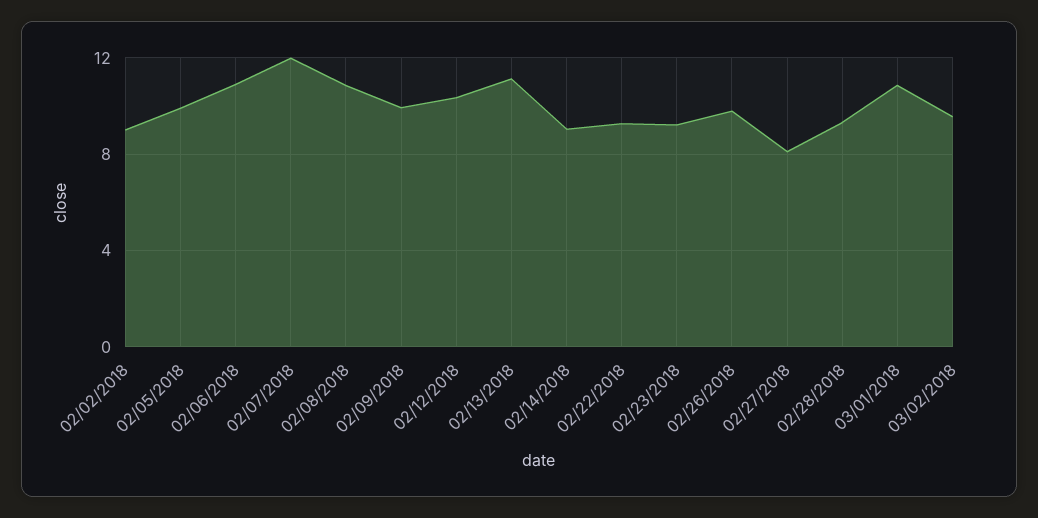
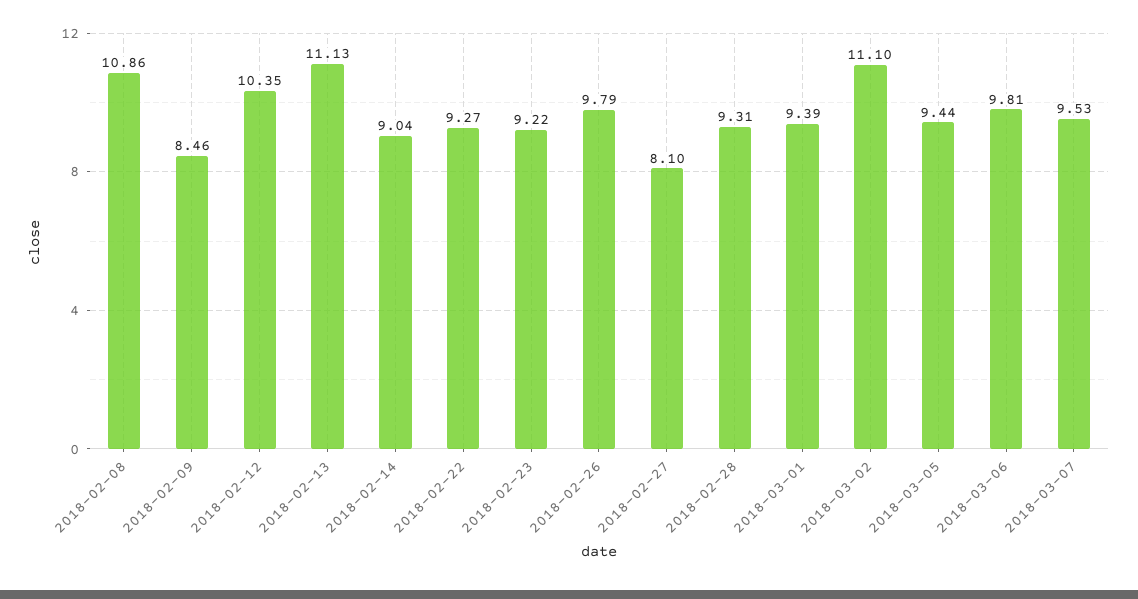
02/02/2018: 9 -> none
02/05/2018: 10 -> none
02/06/2018: 11 -> none
02/07/2018: 12 -> none
02/09/2018: 10 -> 8.46
03/01/2018: 11 -> 9.39
03/02/2018: 9.5 -> 11.1
2018-03-05: none -> 9.44
2018-03-06: none -> 9.81
2018-03-07: none -> 9.53

